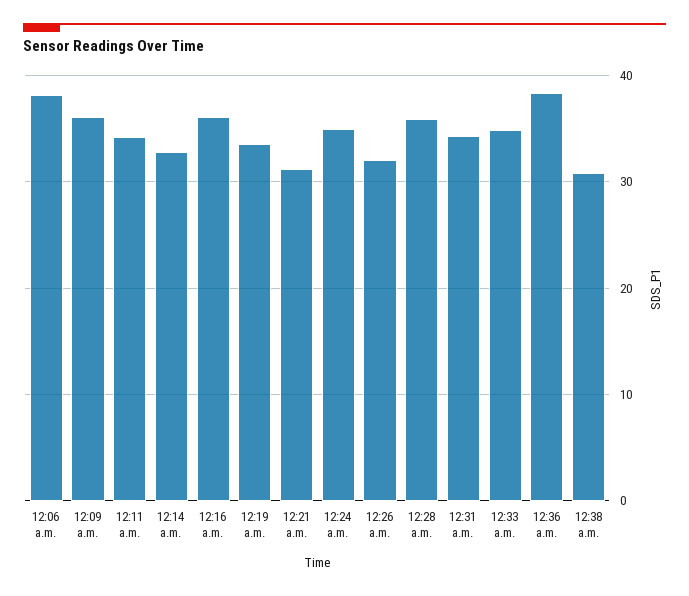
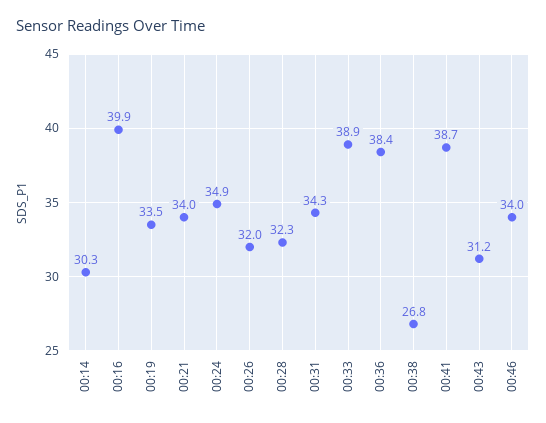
12:06 a.m.: 38 -> none
12:09 a.m.: 36 -> none
12:11 a.m.: 34 -> none
12:14 a.m.: 33 -> 30.3
12:16 a.m.: 36 -> 39.9
12:21 a.m.: 31 -> 34
12:28 a.m.: 36 -> 32.3
12:33 a.m.: 35 -> 38.9
12:38 a.m.: 31 -> 26.8
00:41: none -> 38.7
00:43: none -> 31.2
00:46: none -> 34

